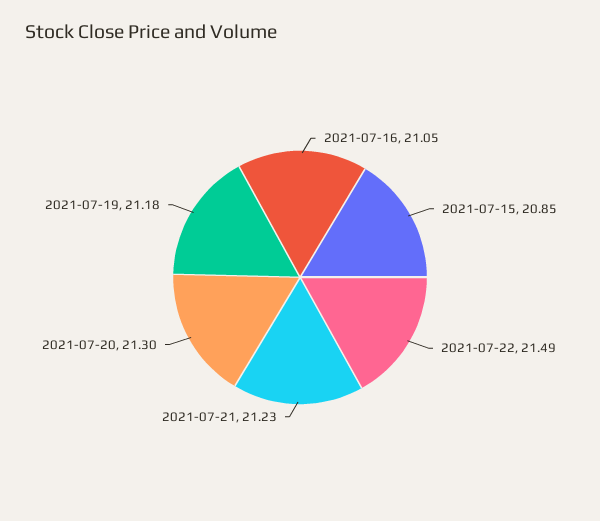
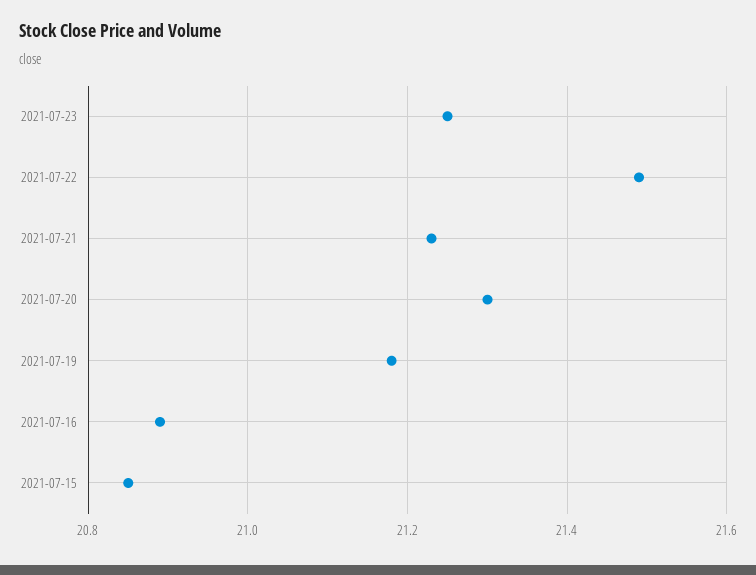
2021-07-16: 21.05 -> 20.9
2021-07-23: none -> 21.25

